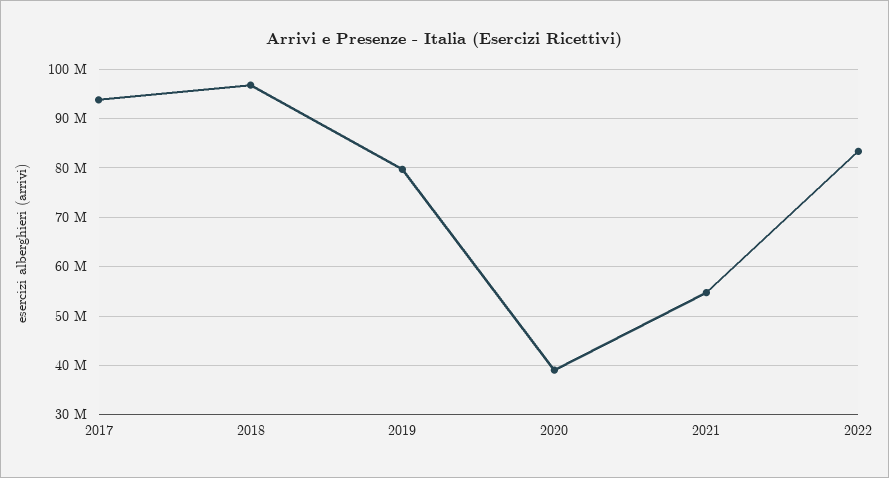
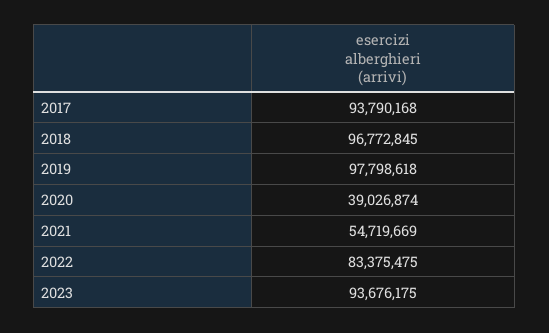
2019: 80000000 -> 97798618
2023: none -> 93676175

